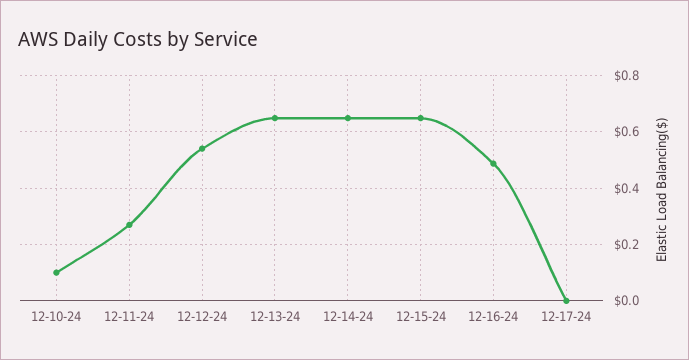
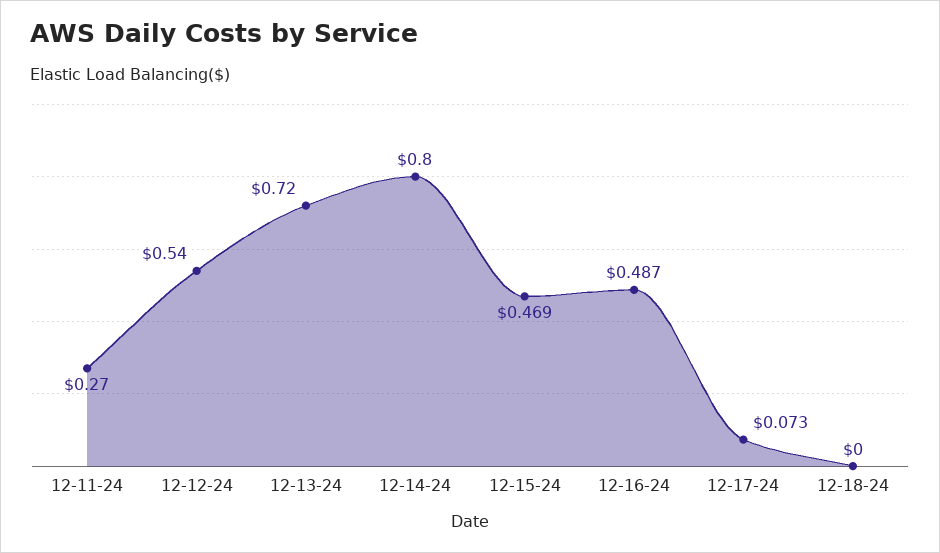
12-10-24: 0.1 -> none
12-13-24: 0.65 -> 0.72
12-14-24: 0.65 -> 0.8
12-15-24: 0.65 -> 0.469
12-17-24: 0 -> 0.073
12-18-24: none -> 0

